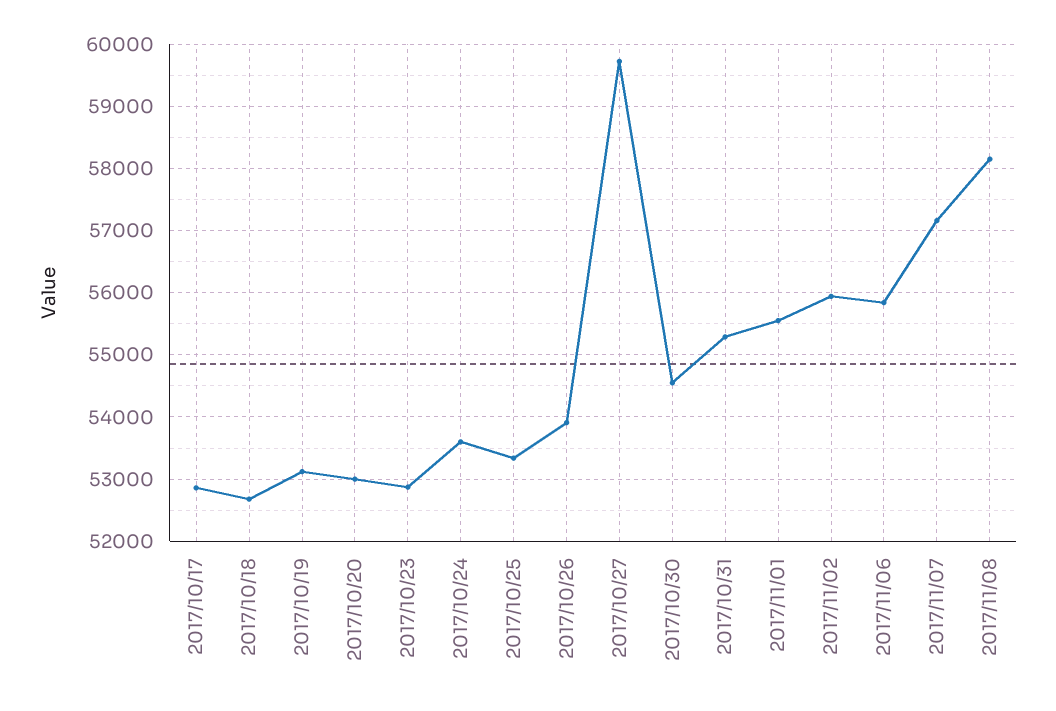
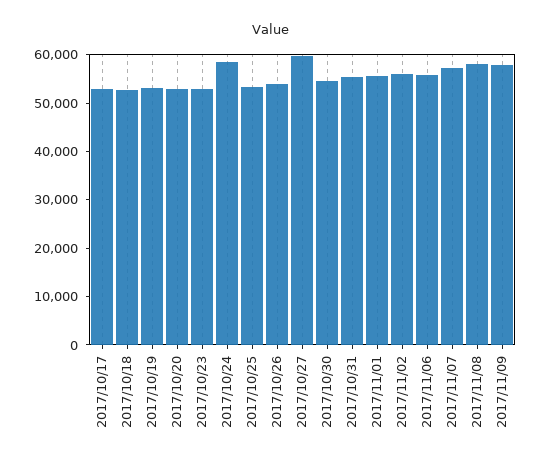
2017/10/24: 53600 -> 58000
2017/11/09: none -> 58000

